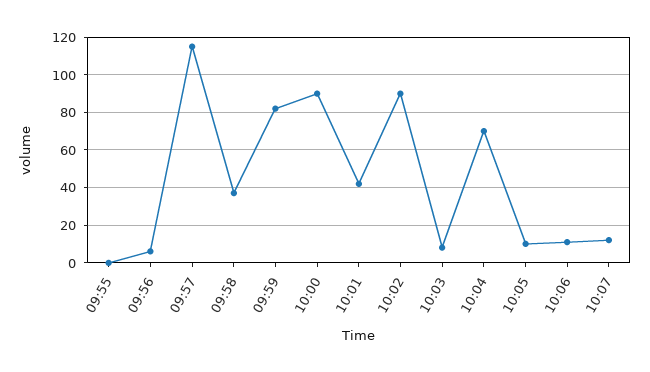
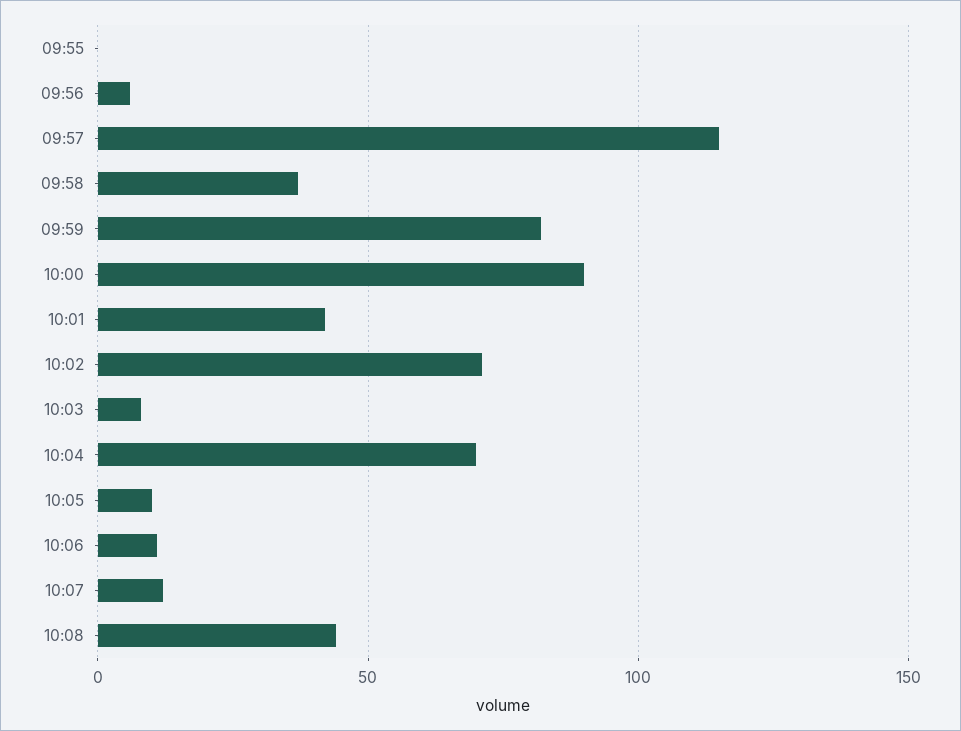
10:02: 90 -> 70
10:08: none -> 45

